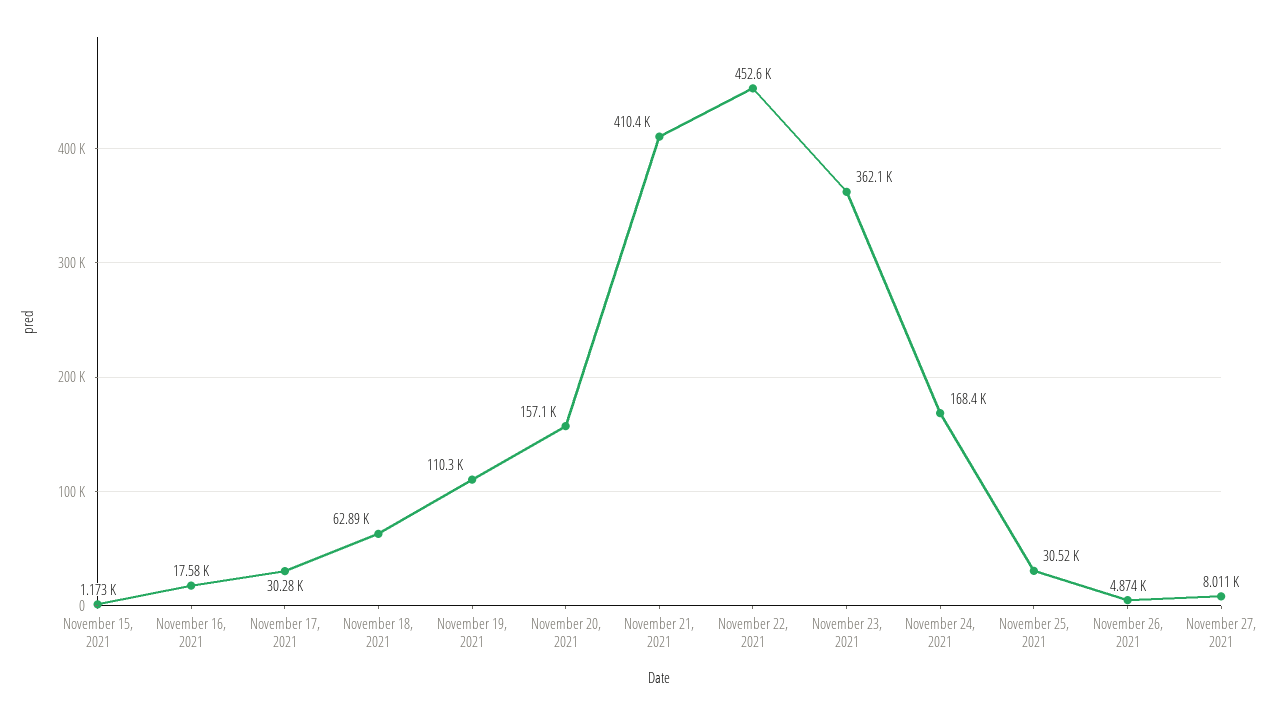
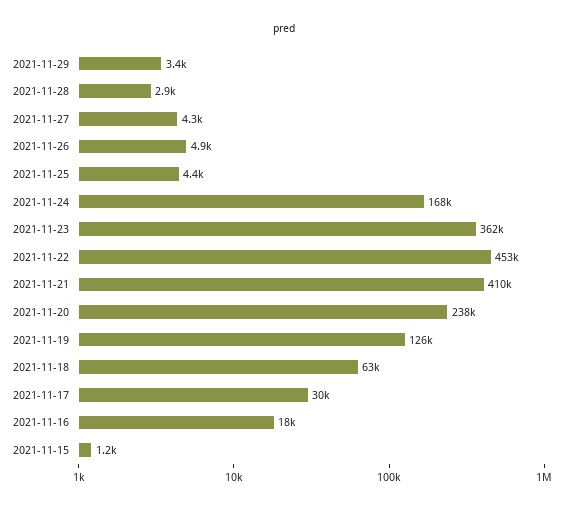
November 19, 2021: 110300 -> 126000
November 20, 2021: 157100 -> 238000
November 25, 2021: 30520 -> 4400
November 27, 2021: 8011 -> 4300
2021-11-29: none -> 3400
2021-11-28: none -> 2900

